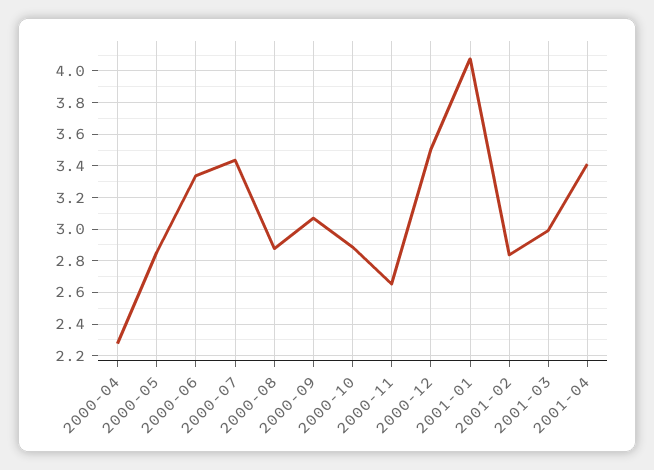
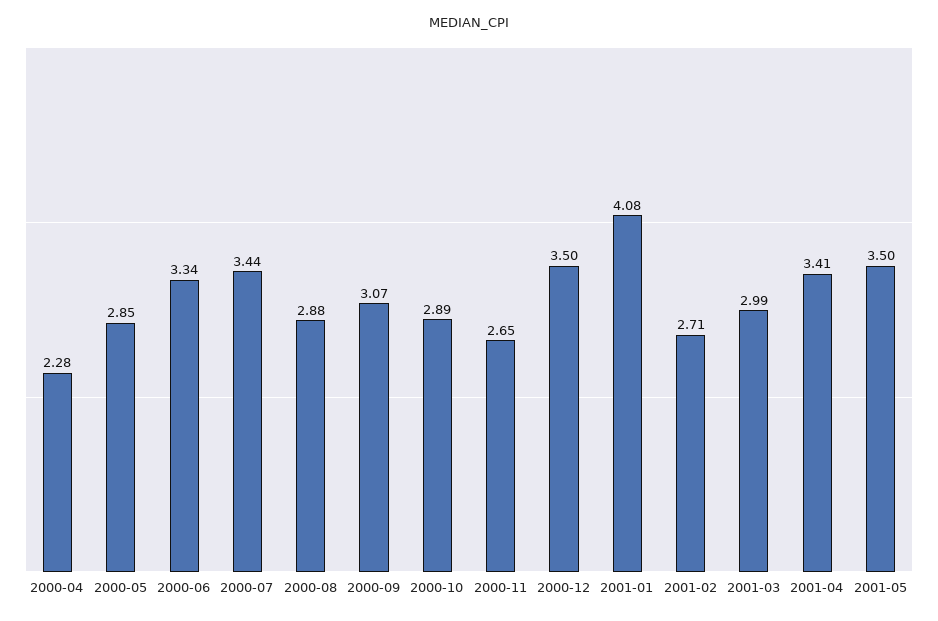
2001-02: 2.85 -> 2.71
2001-05: none -> 3.5

